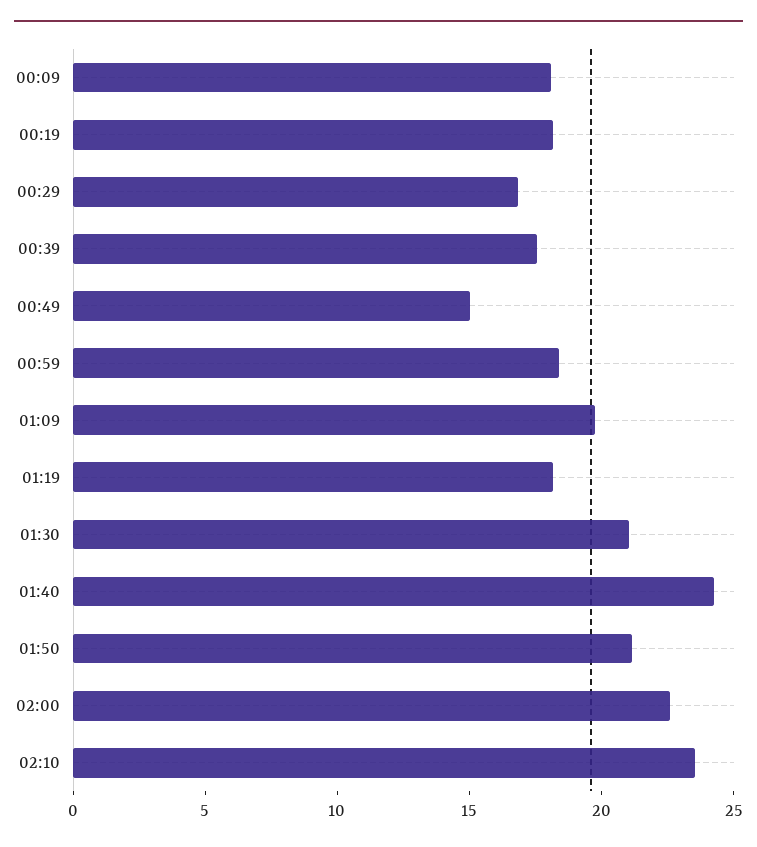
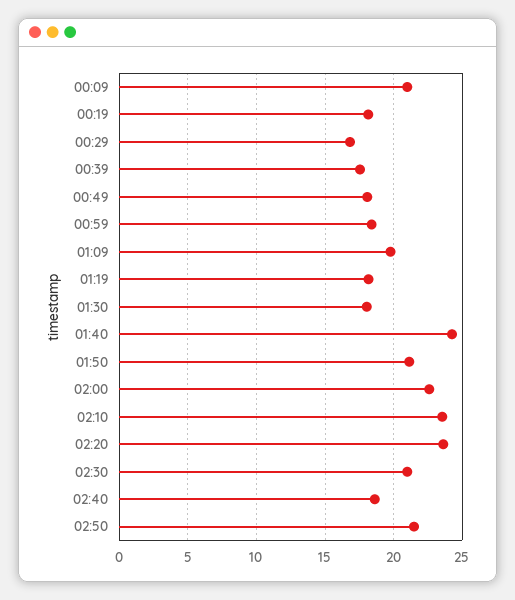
00:09: 18 -> 21
00:49: 15 -> 18
01:30: 21 -> 18
02:20: none -> 23.5
02:30: none -> 21
02:40: none -> 18.5
02:50: none -> 21.5

